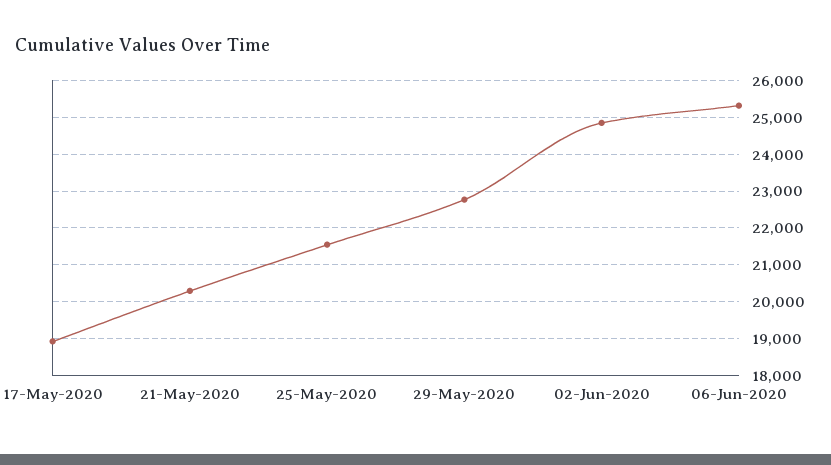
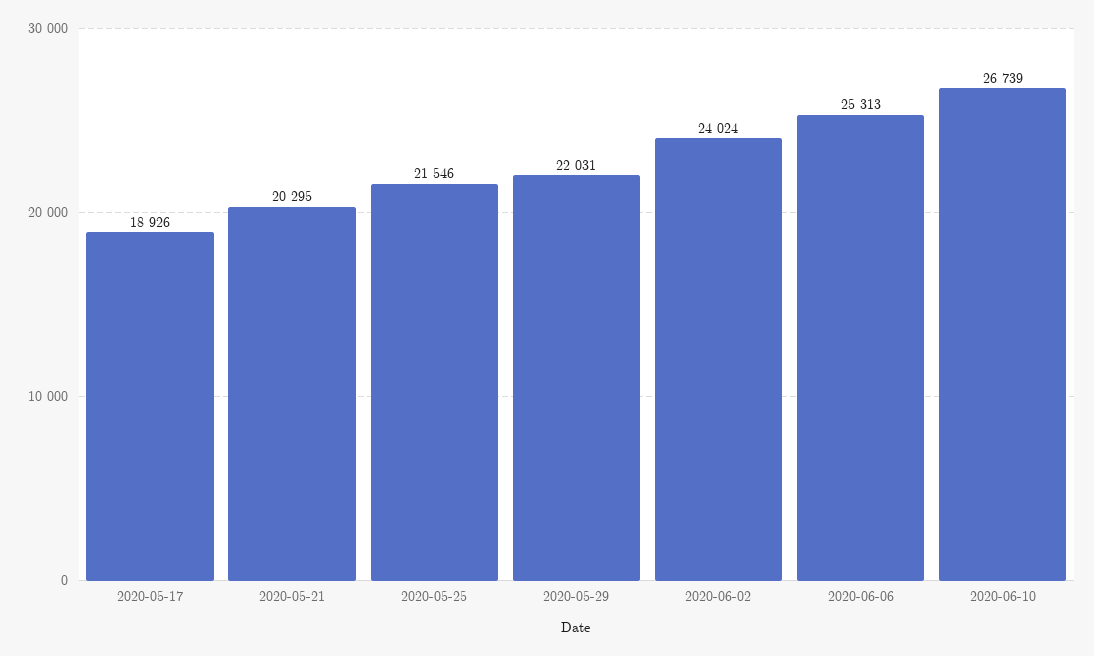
29-May-2020: 22800 -> 22031
02-Jun-2020: 24800 -> 24024
2020-06-10: none -> 26739

